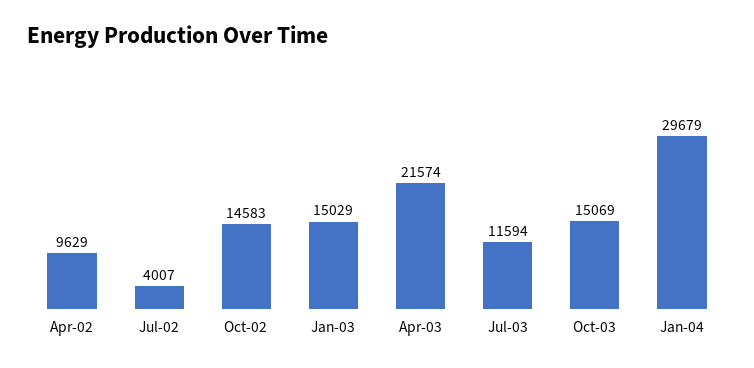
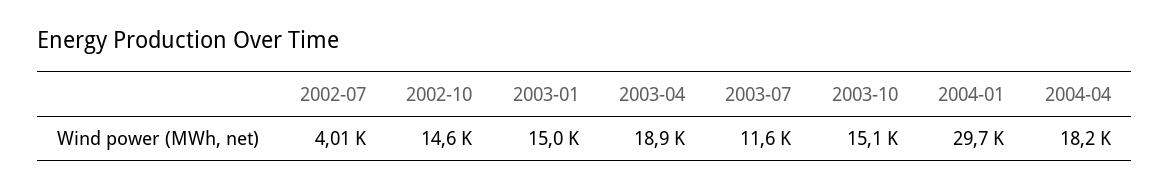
Apr-02: 9629 -> none
Apr-03: 21574 -> 18900
2004-04: none -> 18200

